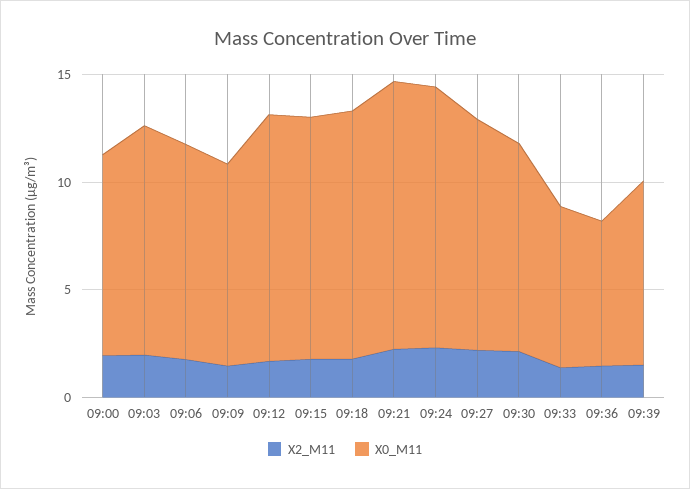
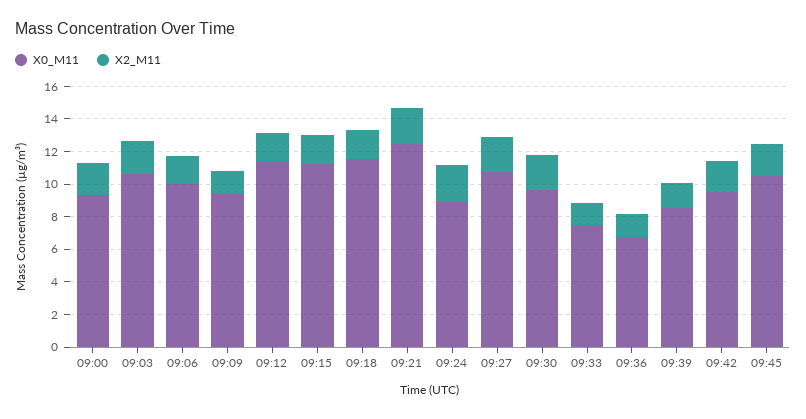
X0_M11, 09:24: 12 -> 9
X0_M11, 09:42: none -> 9.5
X2_M11, 09:42: none -> 2
X0_M11, 09:45: none -> 10.5
X2_M11, 09:45: none -> 2

